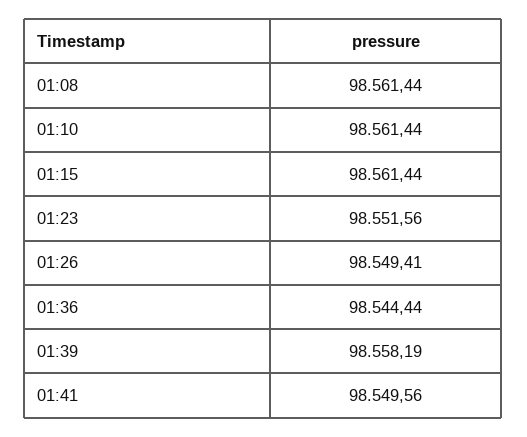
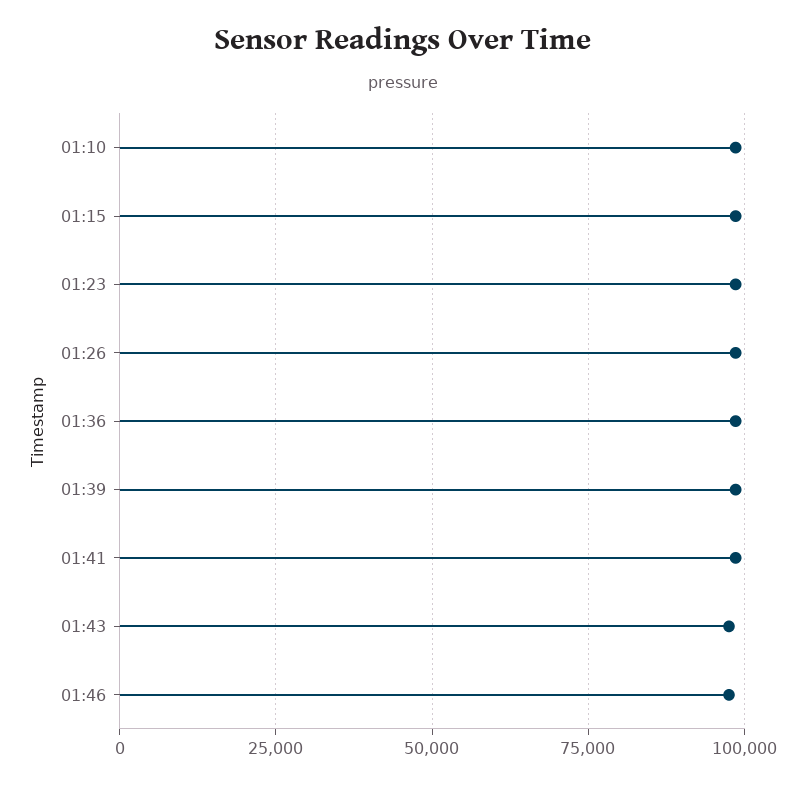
01:08: 98561.44 -> none
01:43: none -> 97500
01:46: none -> 97500

